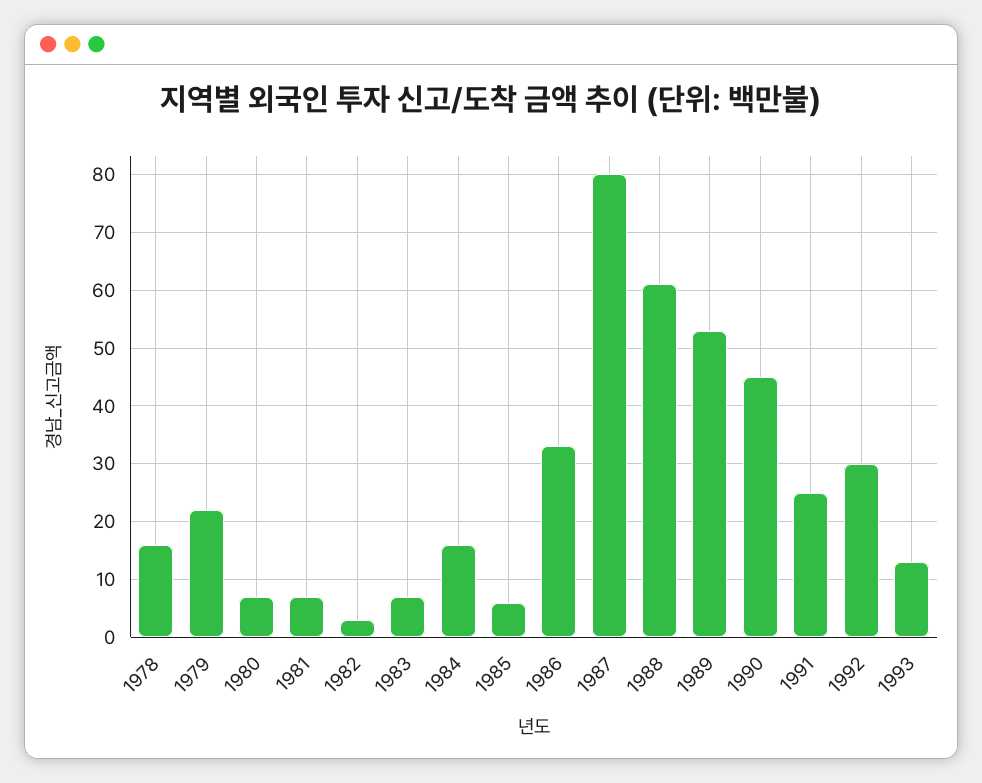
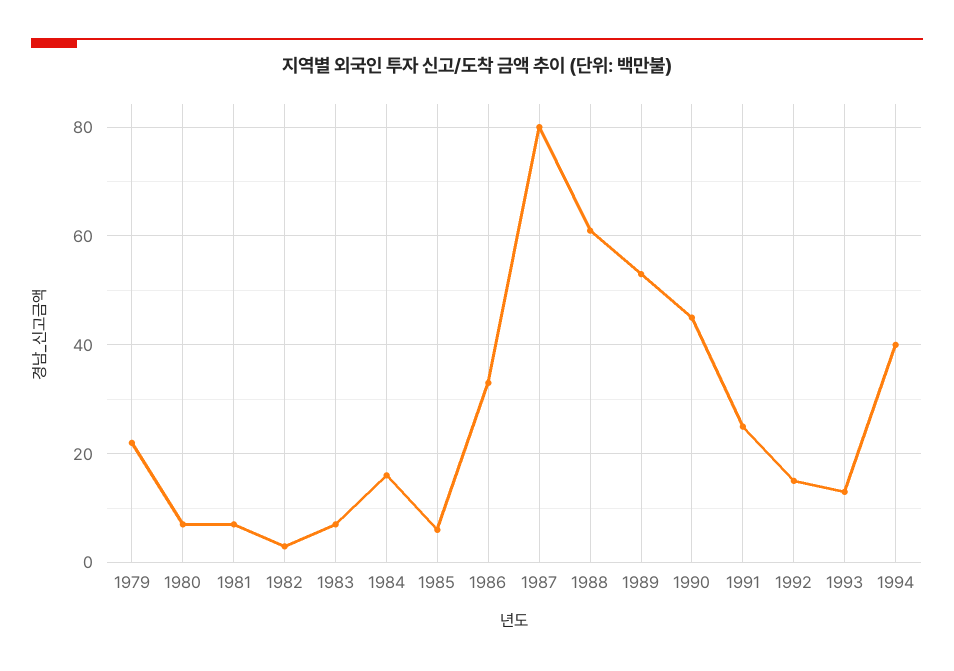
1978: 15 -> none
1992: 30 -> 15
1994: none -> 40

